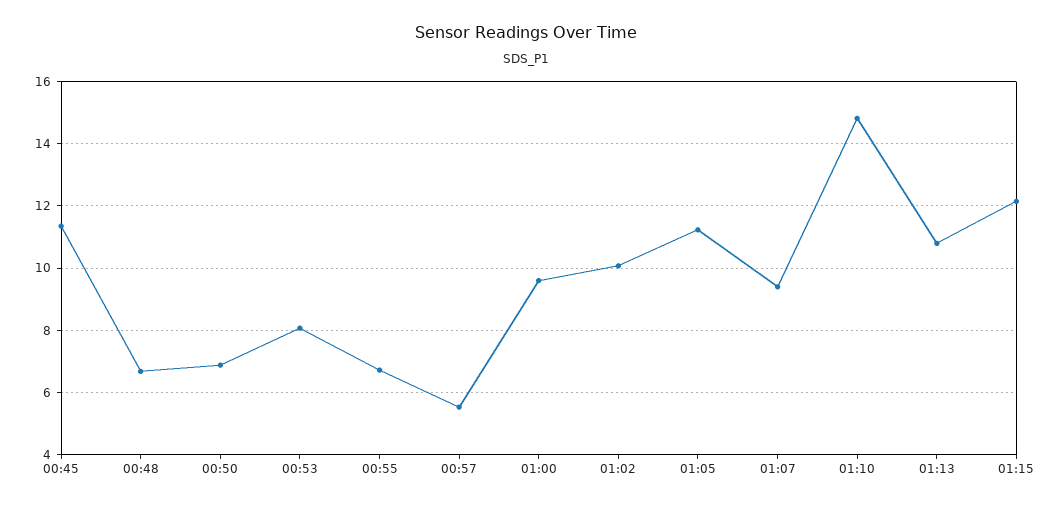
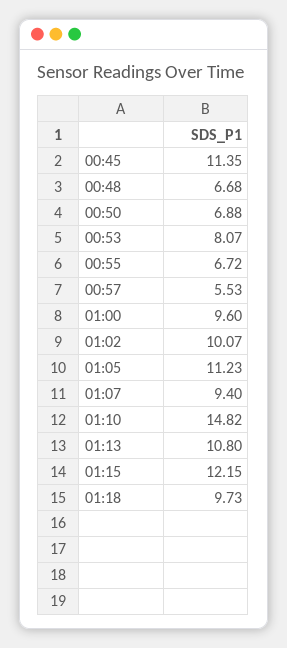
01:18: none -> 9.73

